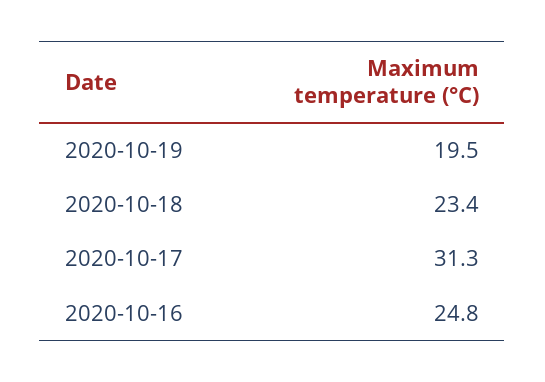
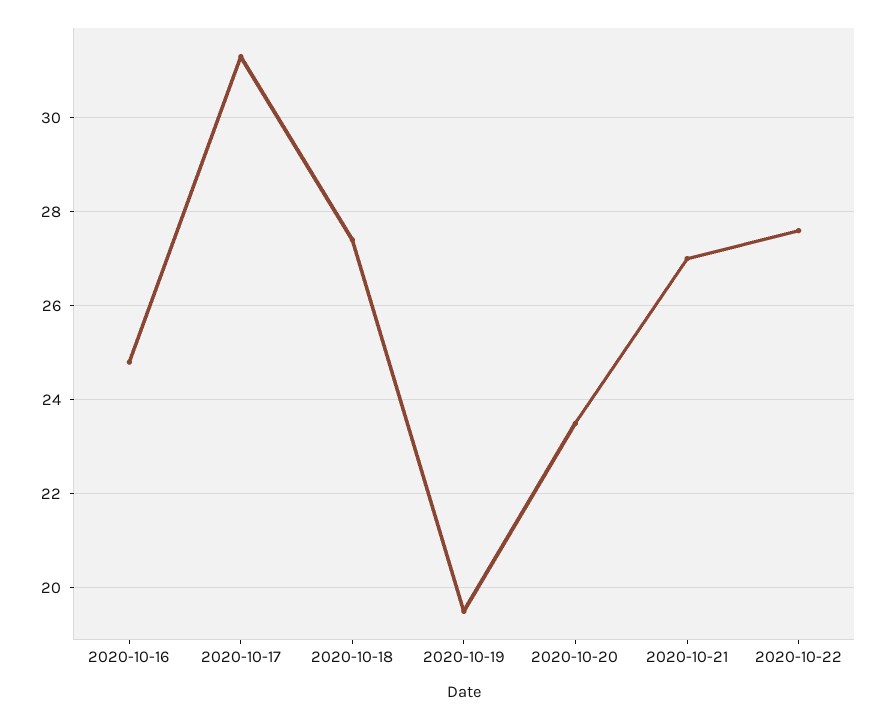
2020-10-18: 23.4 -> 27.5
2020-10-20: none -> 23.5
2020-10-21: none -> 27
2020-10-22: none -> 27.5

